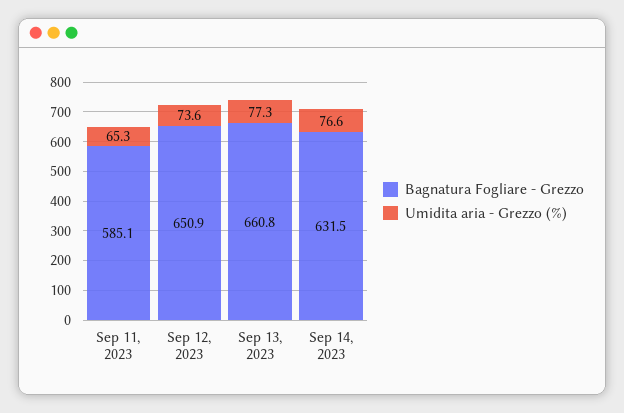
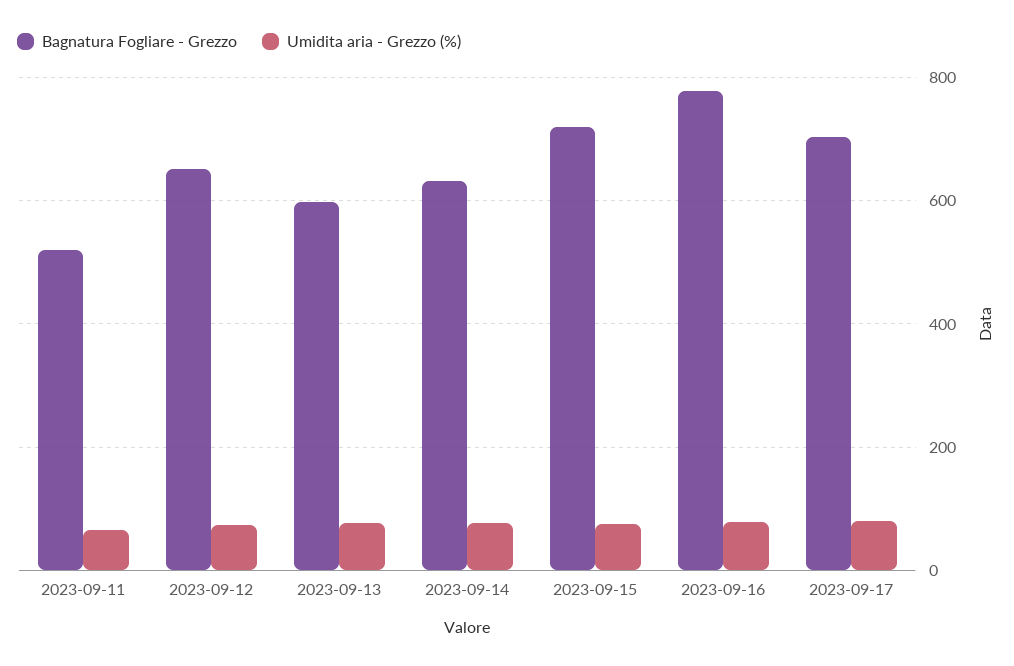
Bagnatura Fogliare - Grezzo, Sep 11, 2023: 585.1 -> 520
Bagnatura Fogliare - Grezzo, Sep 13, 2023: 660.8 -> 600
Bagnatura Fogliare - Grezzo, 2023-09-15: none -> 720
Umidita aria - Grezzo (%), 2023-09-15: none -> 80
Bagnatura Fogliare - Grezzo, 2023-09-16: none -> 780
Umidita aria - Grezzo (%), 2023-09-16: none -> 80
Bagnatura Fogliare - Grezzo, 2023-09-17: none -> 700
Umidita aria - Grezzo (%), 2023-09-17: none -> 80

